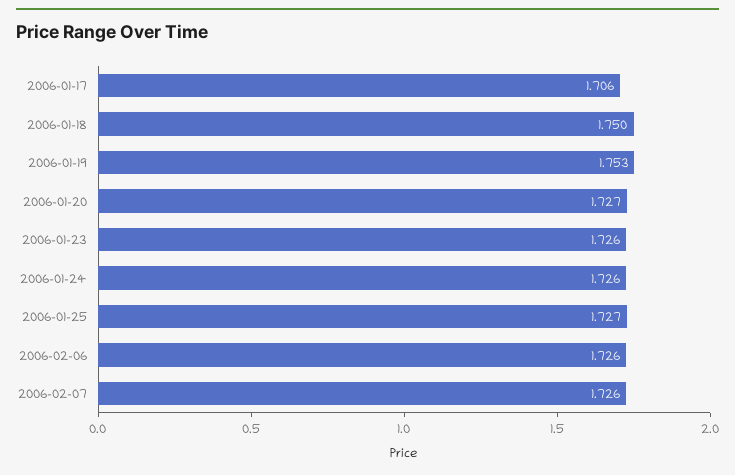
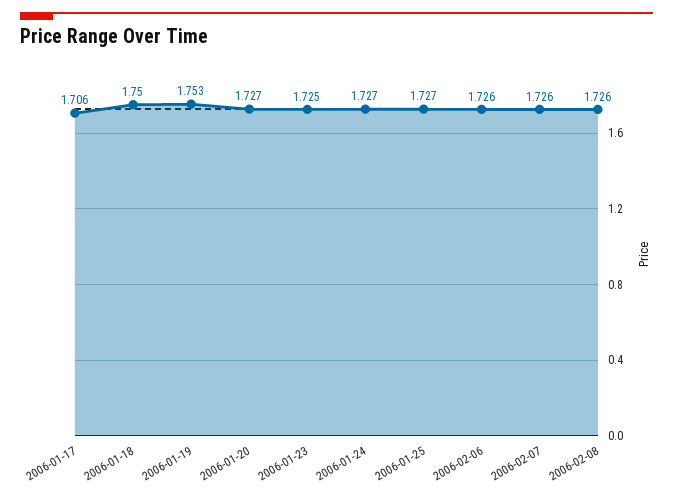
2006-01-23: 1.726 -> 1.725
2006-01-24: 1.726 -> 1.727
2006-02-08: none -> 1.726

